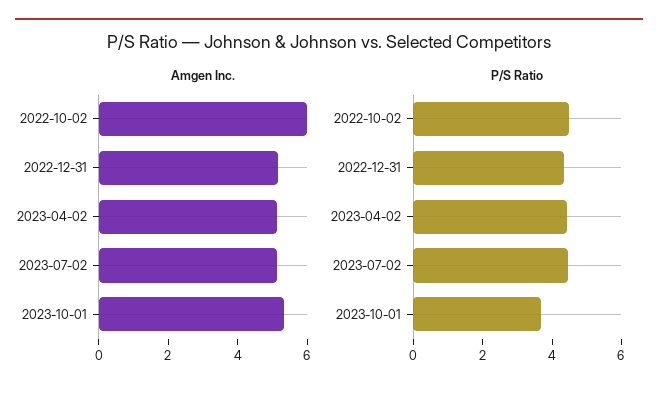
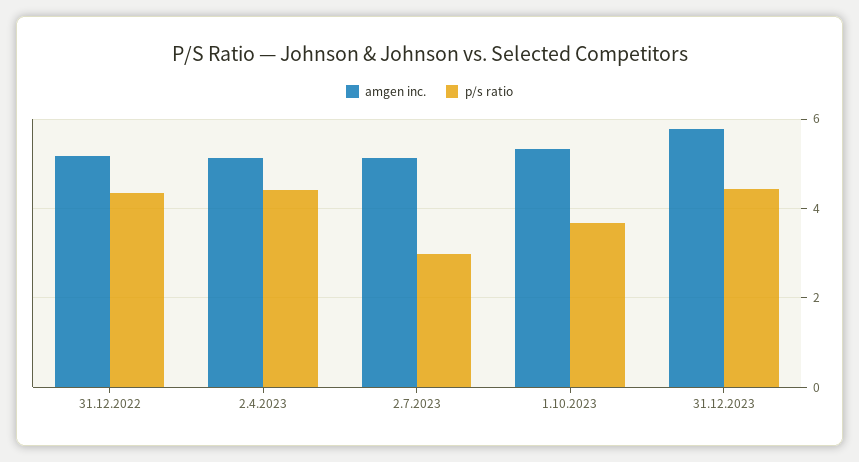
Amgen Inc., 2022-10-02: 6 -> none
P/S Ratio, 2022-10-02: 4.5 -> none
P/S Ratio, 2023-07-02: 4.5 -> 3
Amgen Inc., 31.12.2023: none -> 5.8
P/S Ratio, 31.12.2023: none -> 4.4

